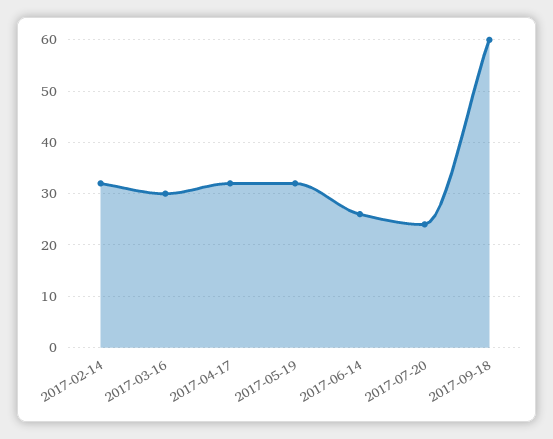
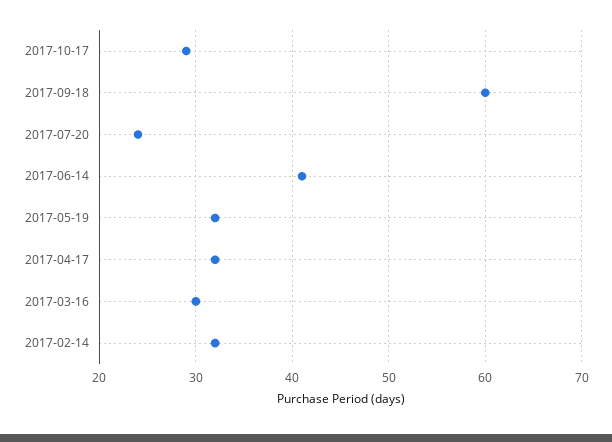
2017-06-14: 25 -> 41
2017-10-17: none -> 29

